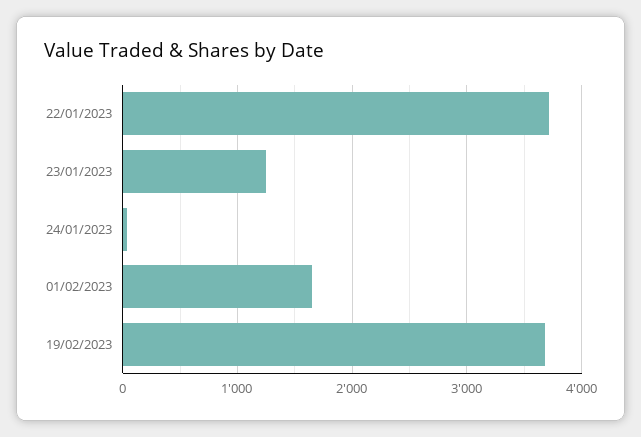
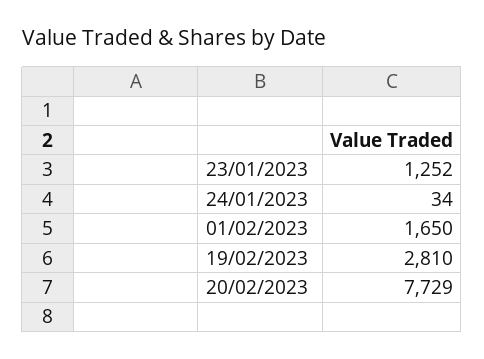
22/01/2023: 3700 -> none
19/02/2023: 3700 -> 2810
20/02/2023: none -> 7729

